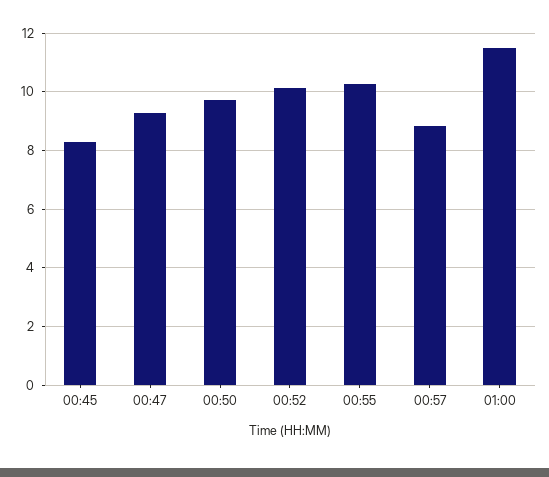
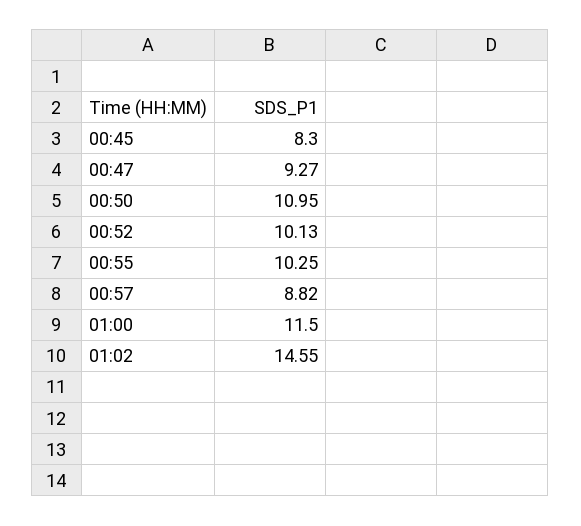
00:50: 9.75 -> 10.95
01:02: none -> 14.55

